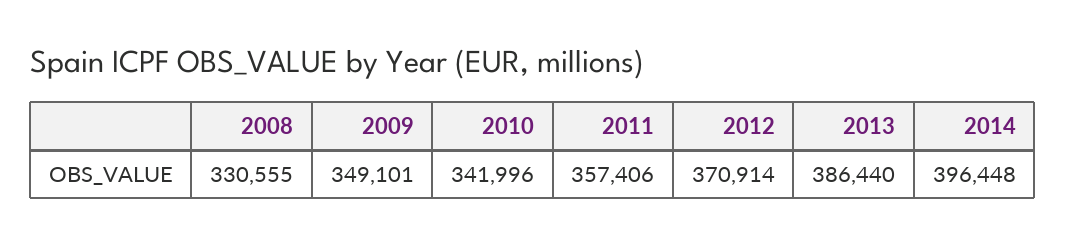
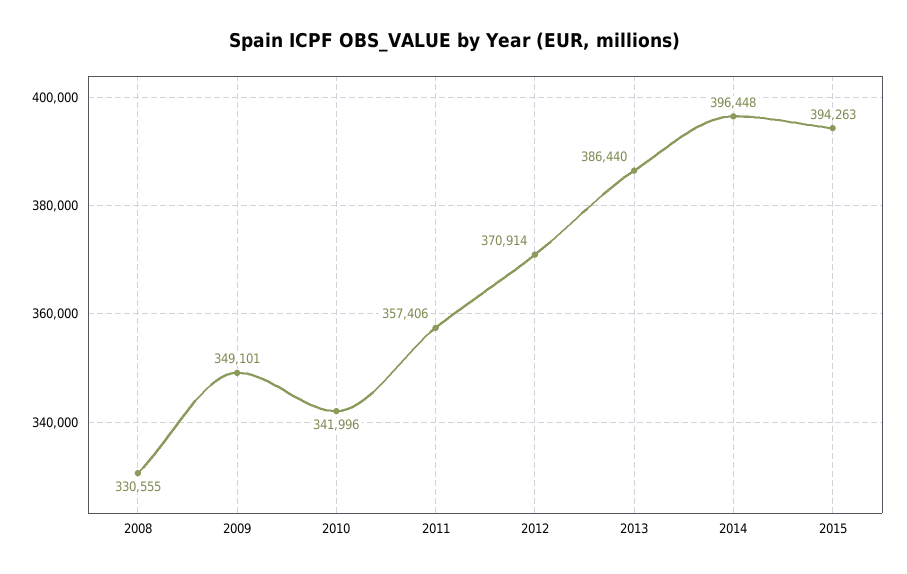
2015: none -> 394263

